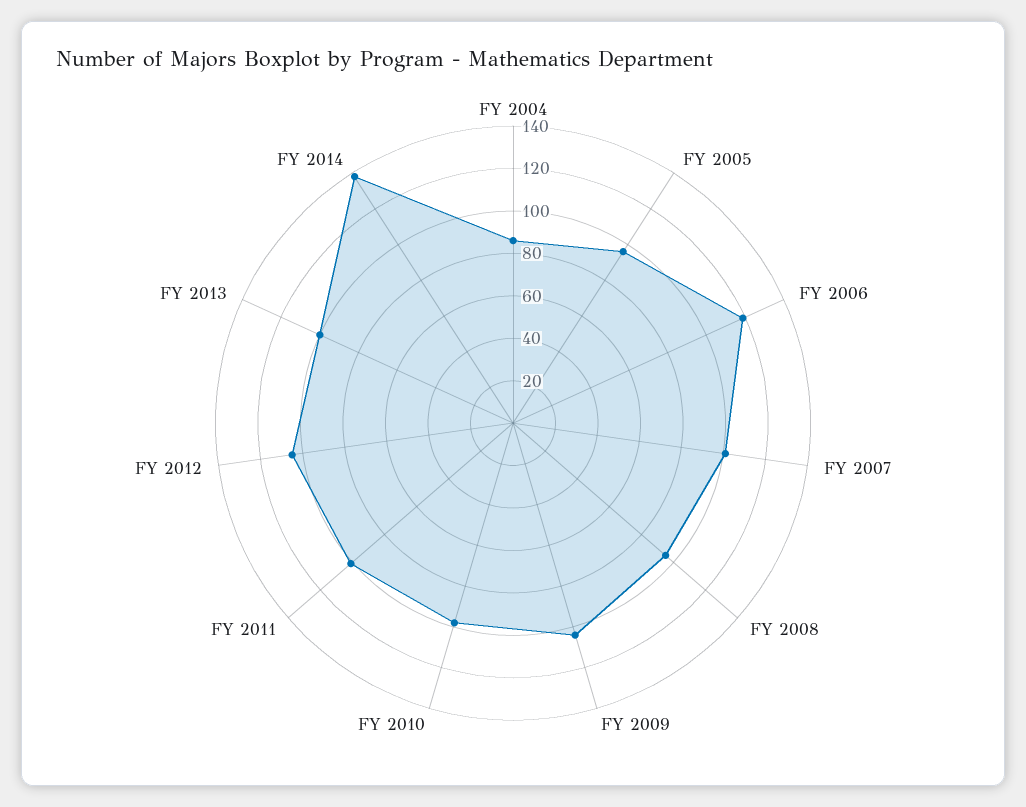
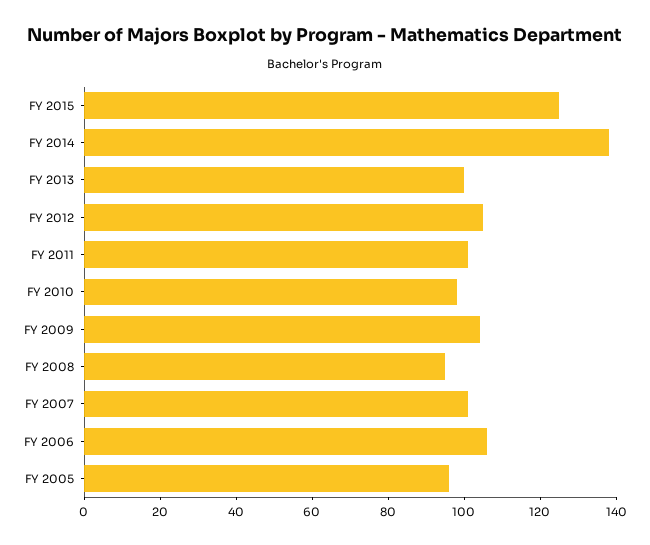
FY 2004: 85 -> none
FY 2006: 120 -> 105
FY 2015: none -> 125

